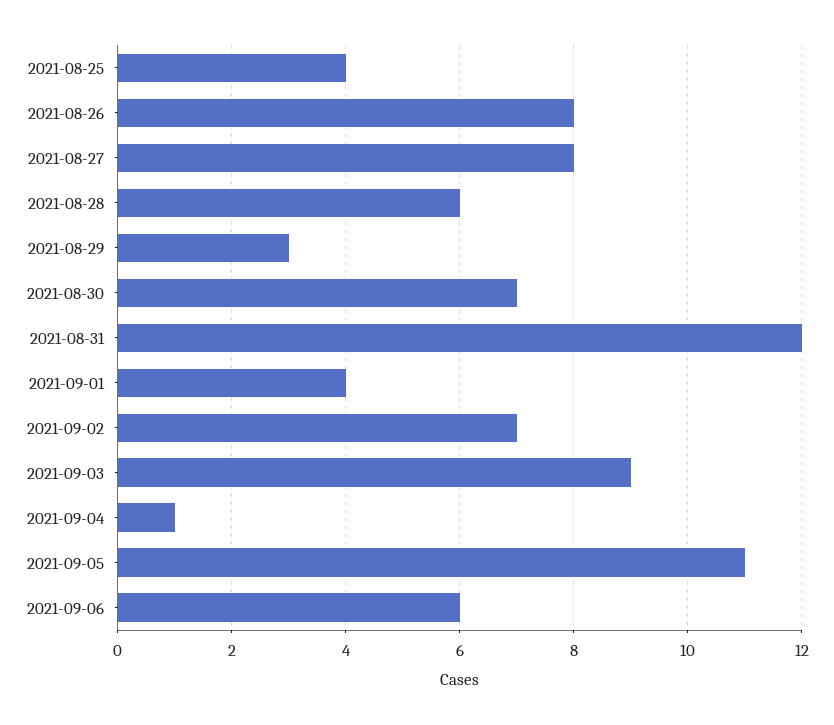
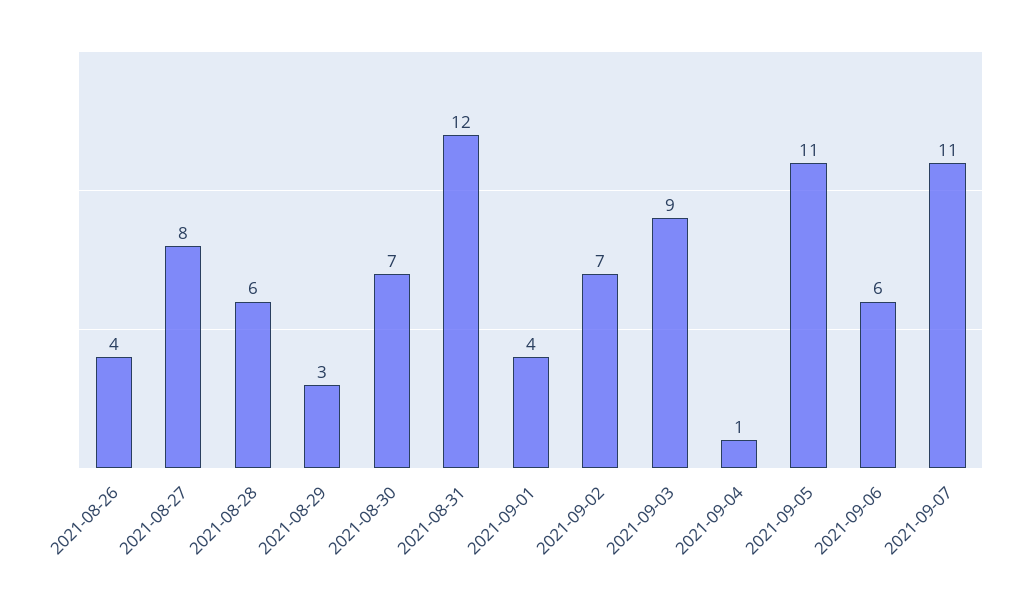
2021-08-25: 4 -> none
2021-08-26: 8 -> 4
2021-09-07: none -> 11

